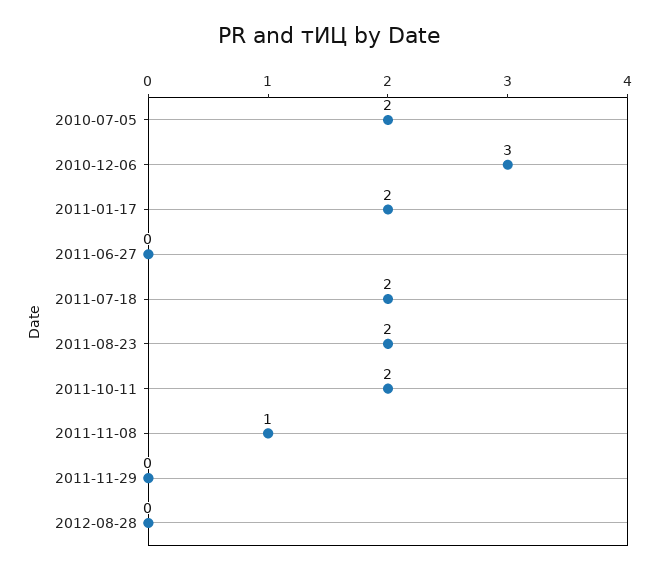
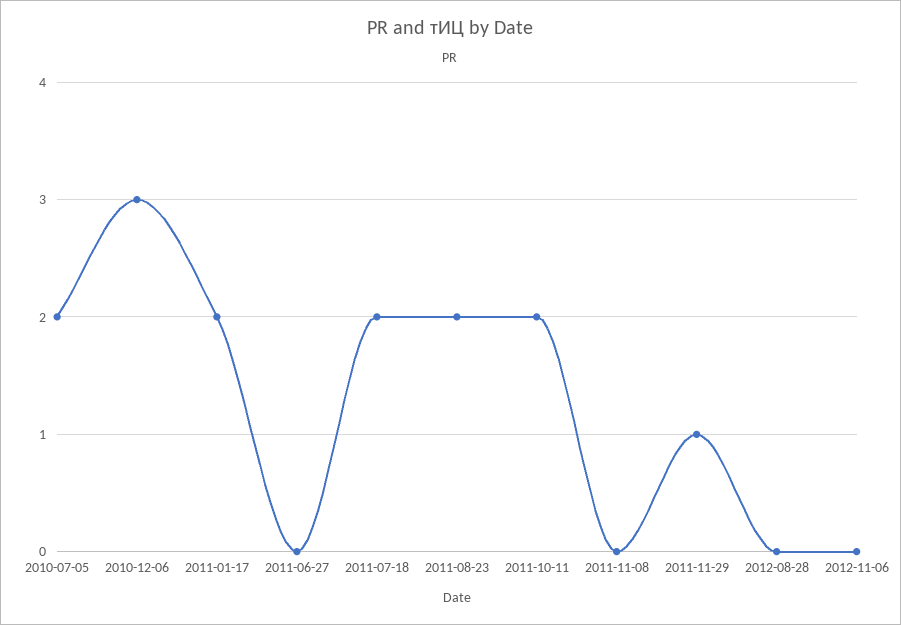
2011-11-08: 1 -> 0
2011-11-29: 0 -> 1
2012-11-06: none -> 0

